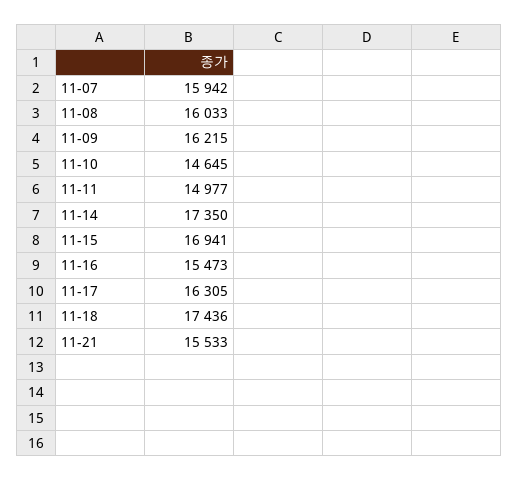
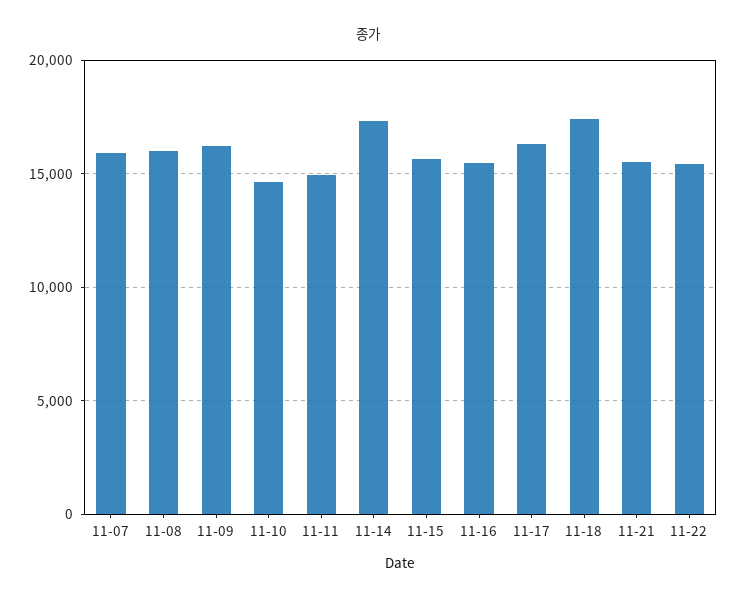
11-15: 16941 -> 15500
11-22: none -> 15500

